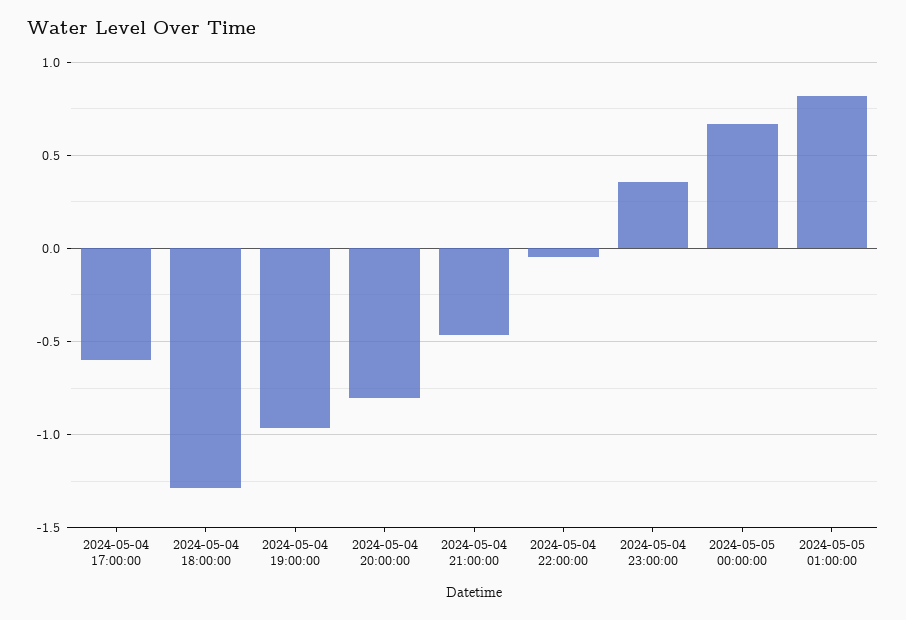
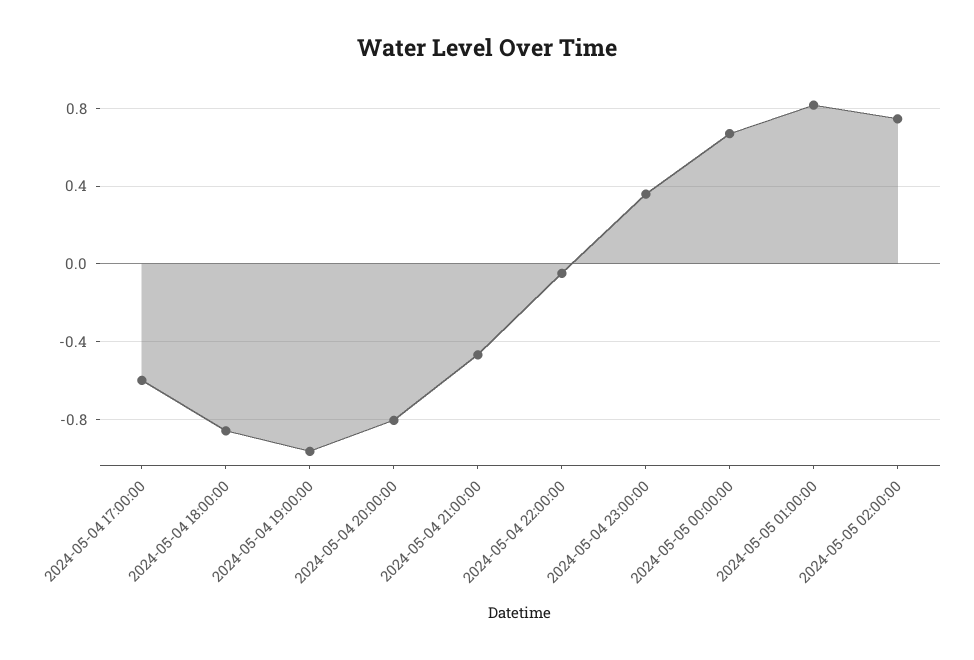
2024-05-04 18:00:00: -1.3 -> -0.85
2024-05-05 02:00:00: none -> 0.75

